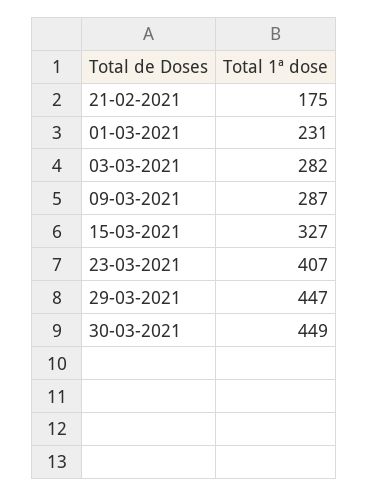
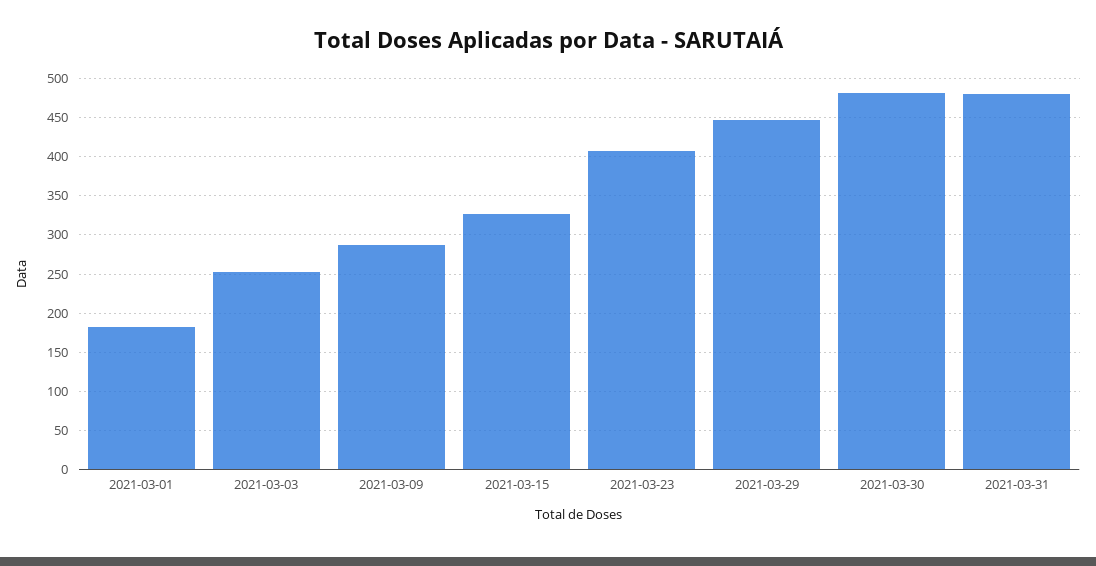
21-02-2021: 175 -> none
01-03-2021: 231 -> 180
03-03-2021: 282 -> 250
30-03-2021: 449 -> 480
2021-03-31: none -> 480

